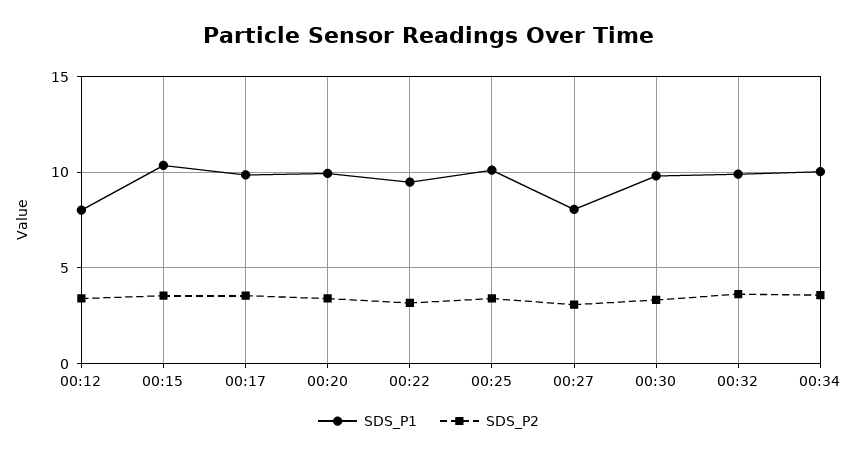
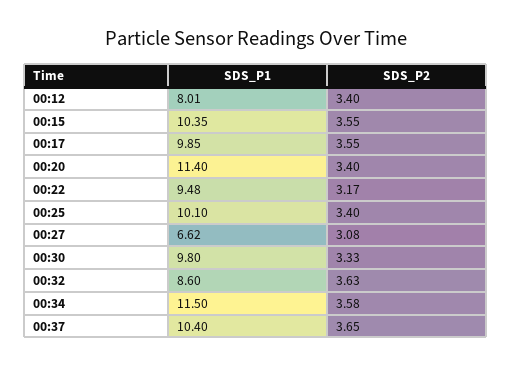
SDS_P1, 00:20: 10 -> 11.4
SDS_P1, 00:27: 8 -> 6.62
SDS_P1, 00:32: 10 -> 8.6
SDS_P1, 00:34: 10 -> 11.5
SDS_P1, 00:37: none -> 10.4
SDS_P2, 00:37: none -> 3.65

